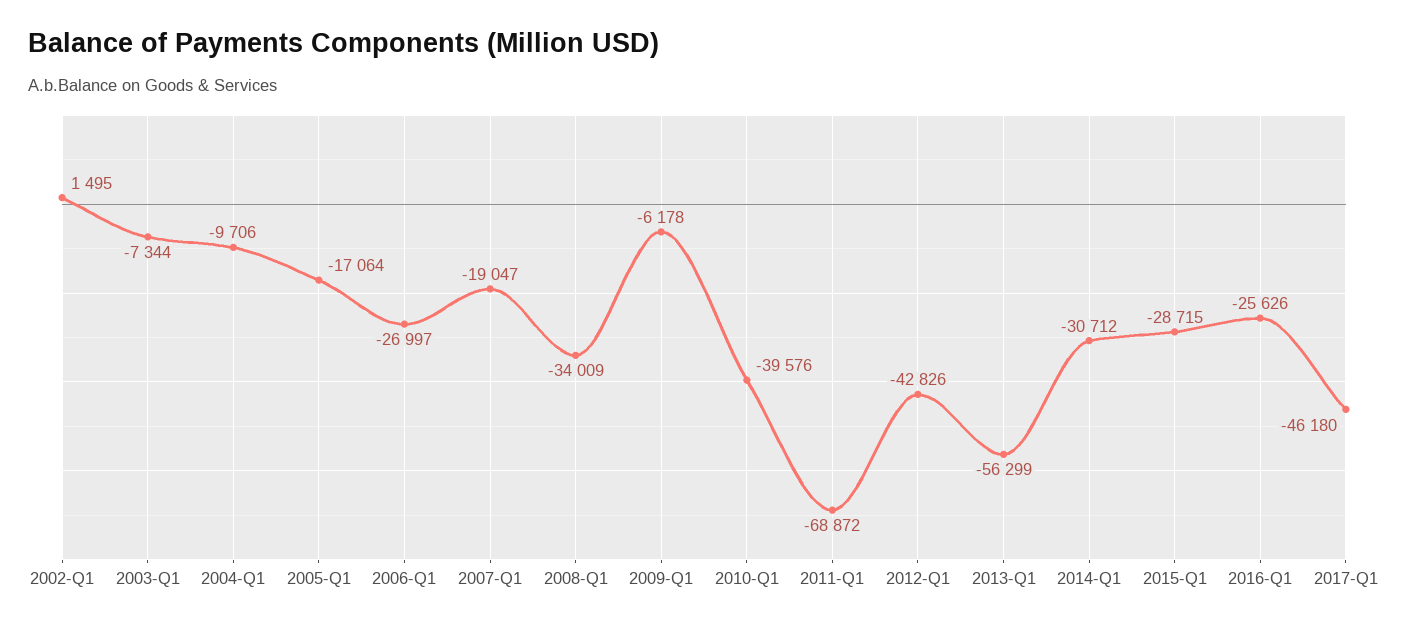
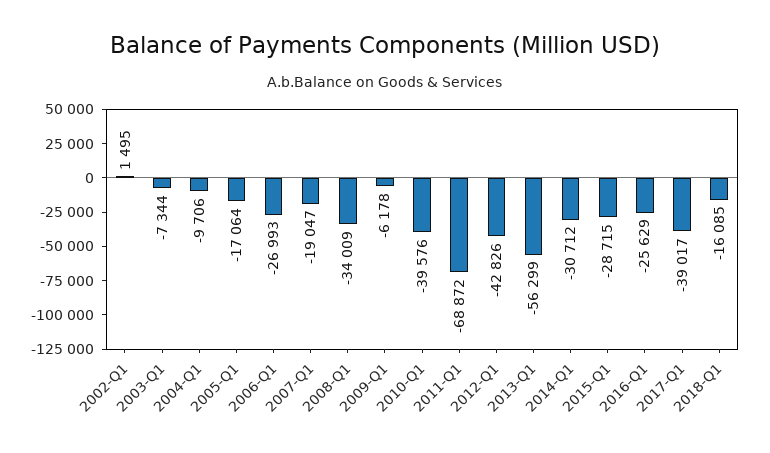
2006-Q1: -26997 -> -26993
2016-Q1: -25626 -> -25629
2017-Q1: -46180 -> -39017
2018-Q1: none -> -16085

